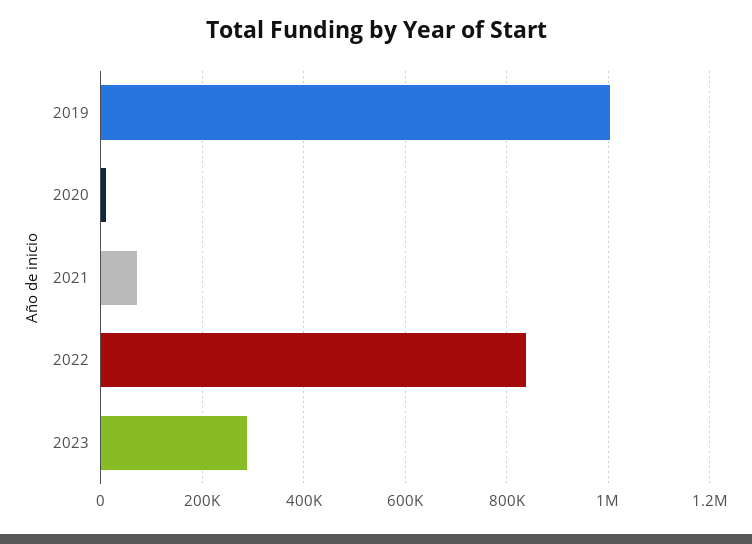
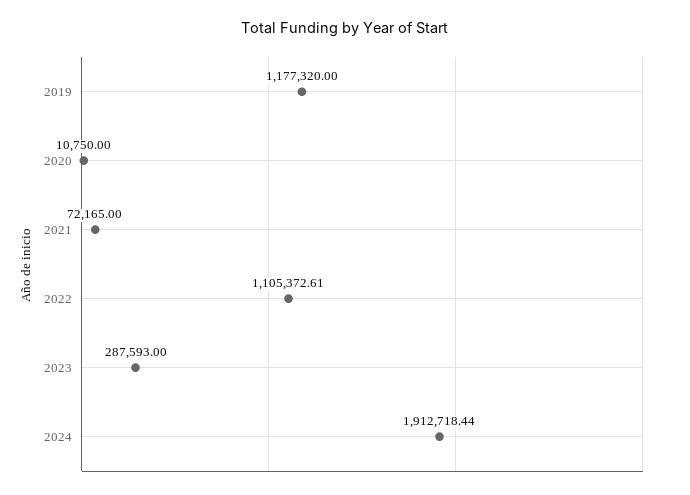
2019: 1000000 -> 1177320
2022: 840000 -> 1105372.61
2024: none -> 1912718.44

